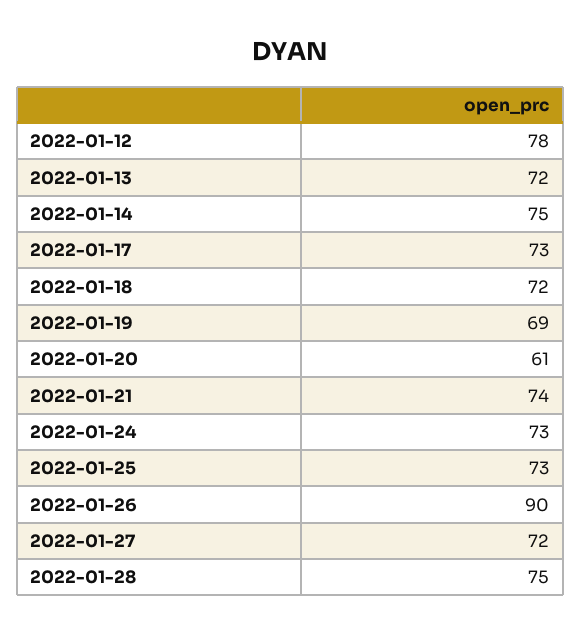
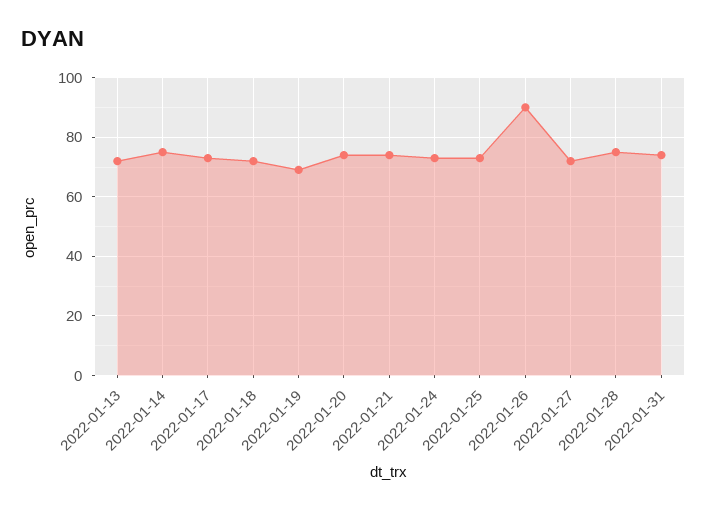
2022-01-12: 78 -> none
2022-01-20: 61 -> 75
2022-01-31: none -> 75

